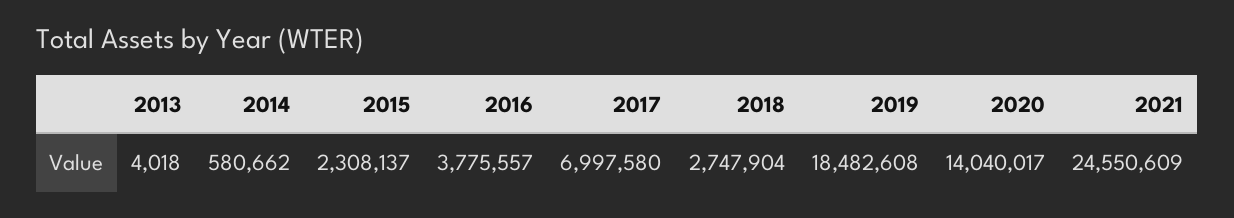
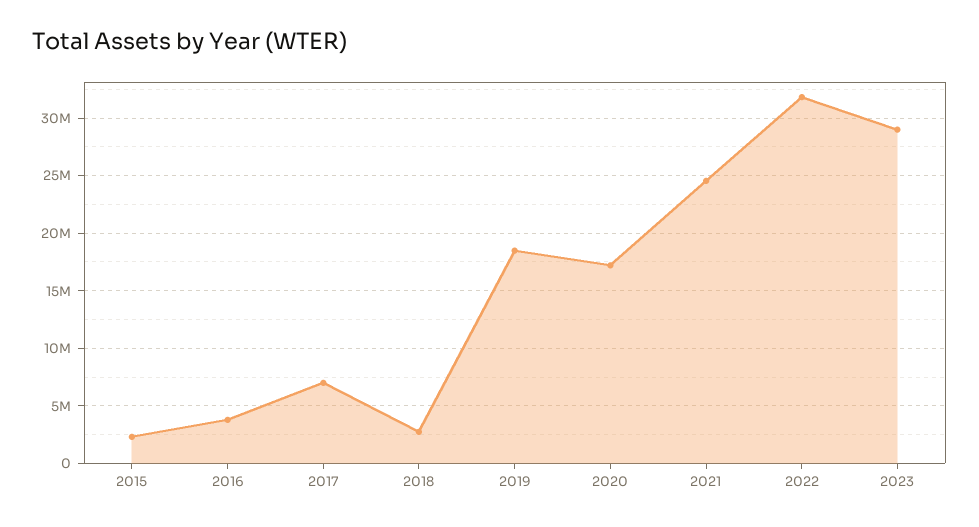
2013: 4018 -> none
2014: 580662 -> none
2020: 14040017 -> 17000000
2022: none -> 32000000
2023: none -> 29000000

